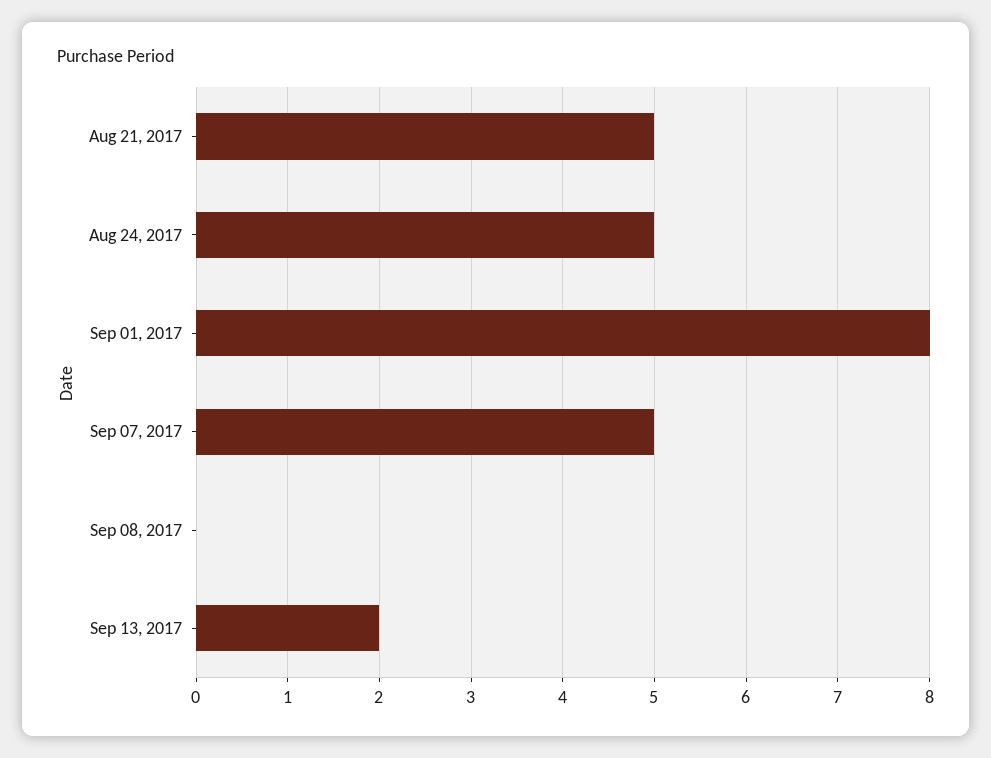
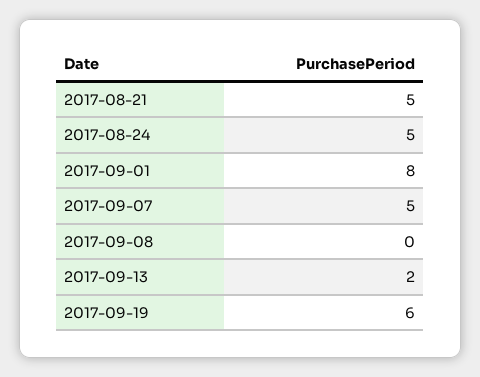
2017-09-19: none -> 6

